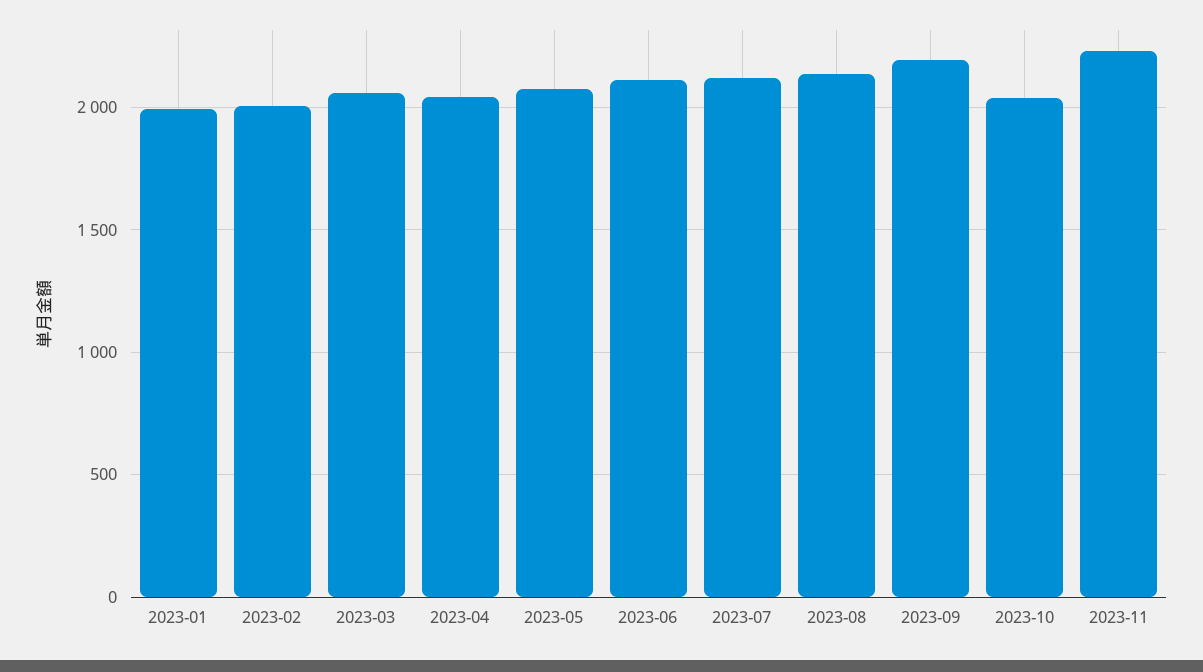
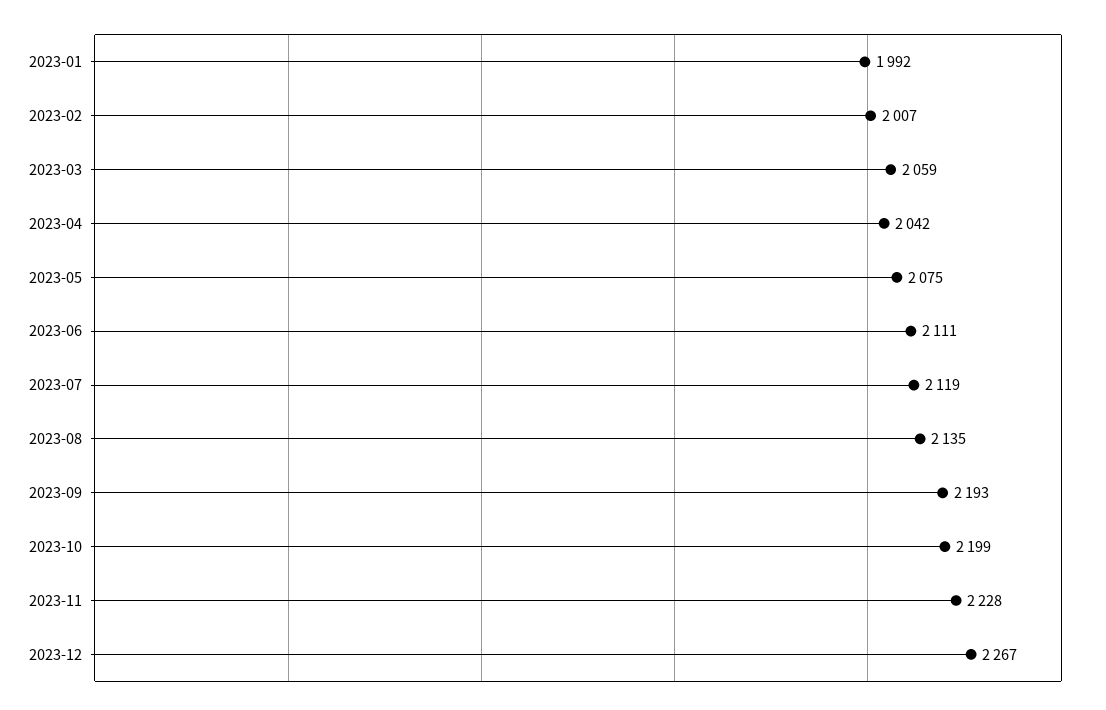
2023-10: 2050 -> 2199
2023-12: none -> 2267

